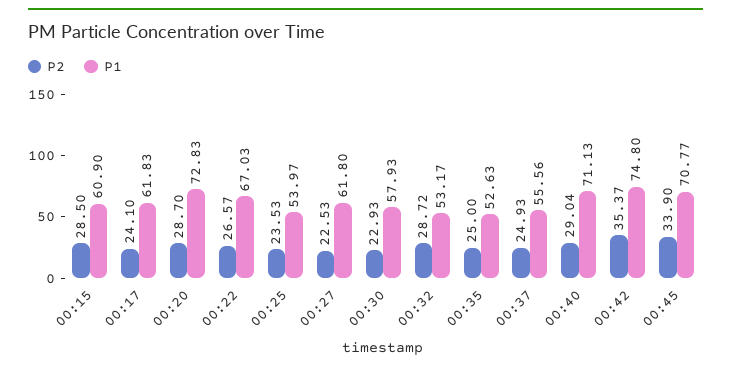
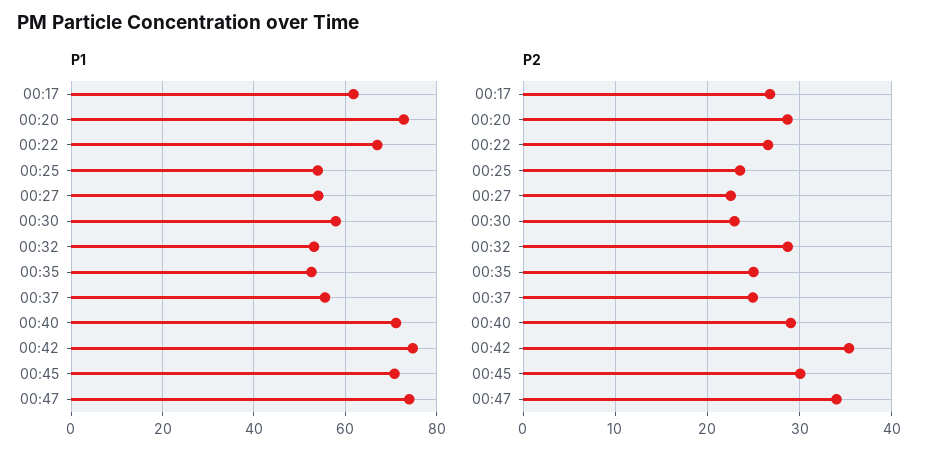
P2, 00:15: 28.5 -> none
P1, 00:15: 60.9 -> none
P2, 00:17: 24.1 -> 27
P1, 00:27: 61.8 -> 54
P2, 00:45: 33.9 -> 30
P1, 00:47: none -> 74
P2, 00:47: none -> 34

